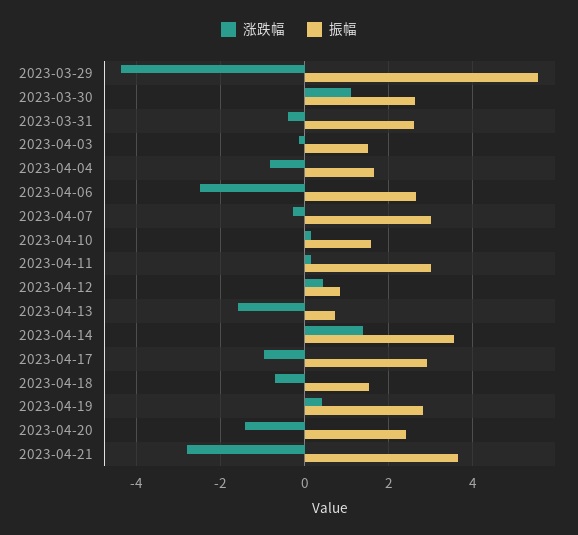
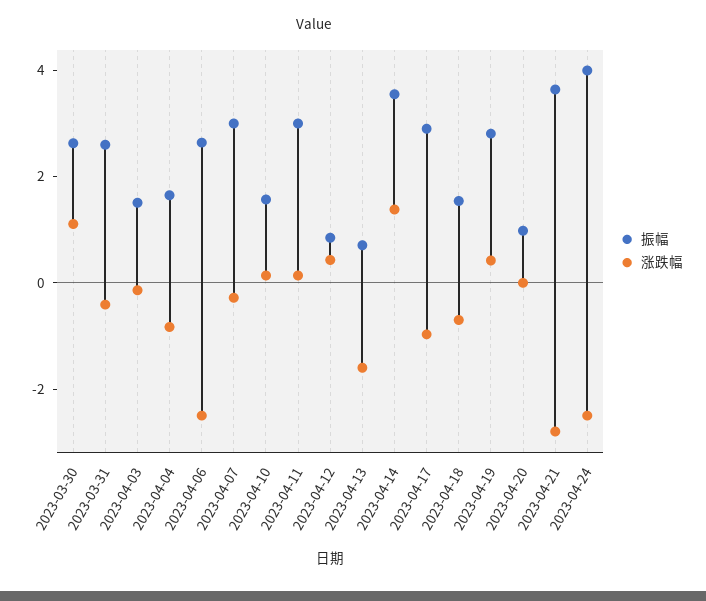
涨跌幅, 2023-03-29: -4.4 -> none
振幅, 2023-03-29: 5.6 -> none
涨跌幅, 2023-04-20: -1.4 -> 0
振幅, 2023-04-20: 2.4 -> 1
振幅, 2023-04-24: none -> 4
涨跌幅, 2023-04-24: none -> -2.5

